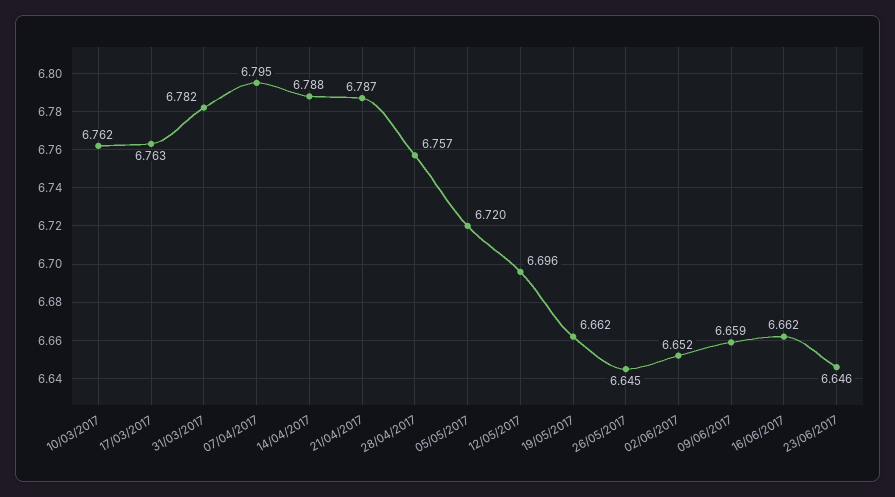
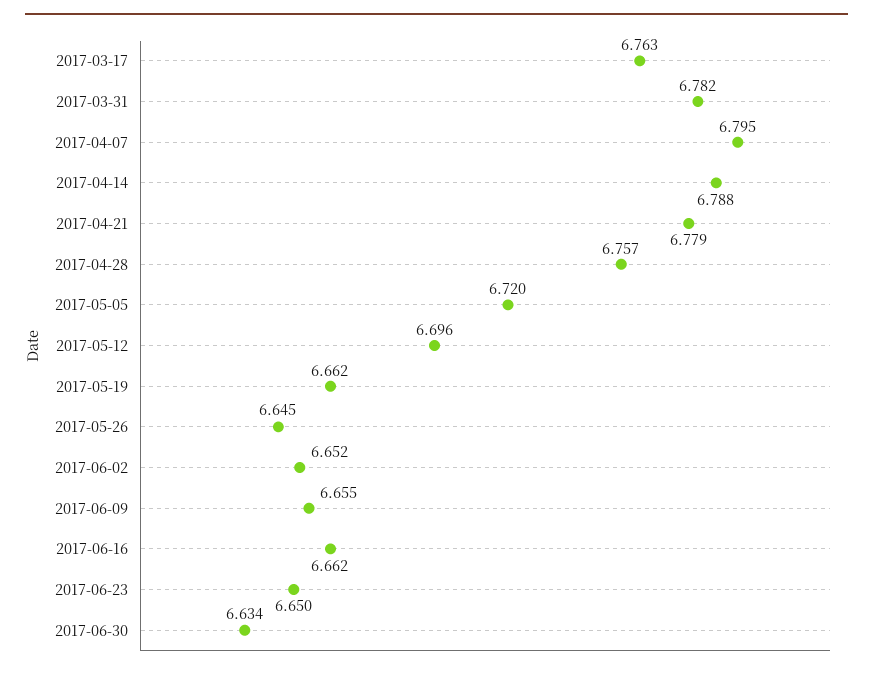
10/03/2017: 6.762 -> none
21/04/2017: 6.787 -> 6.779
09/06/2017: 6.659 -> 6.655
23/06/2017: 6.646 -> 6.65
2017-06-30: none -> 6.634

